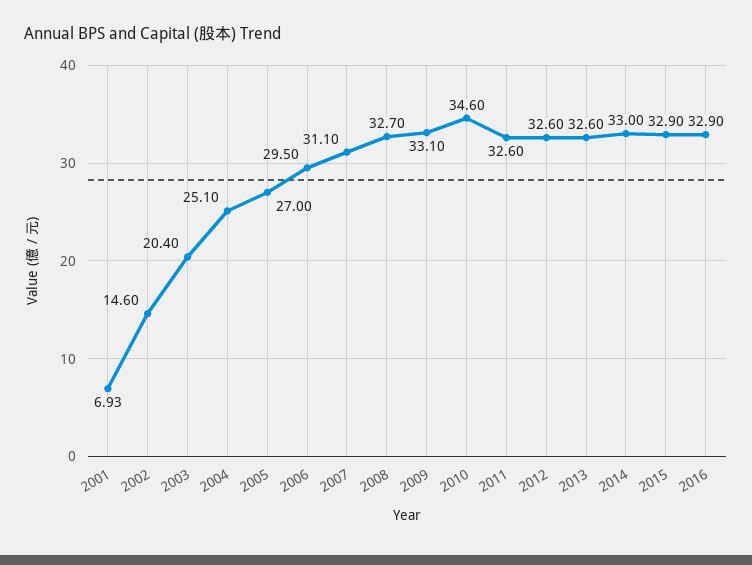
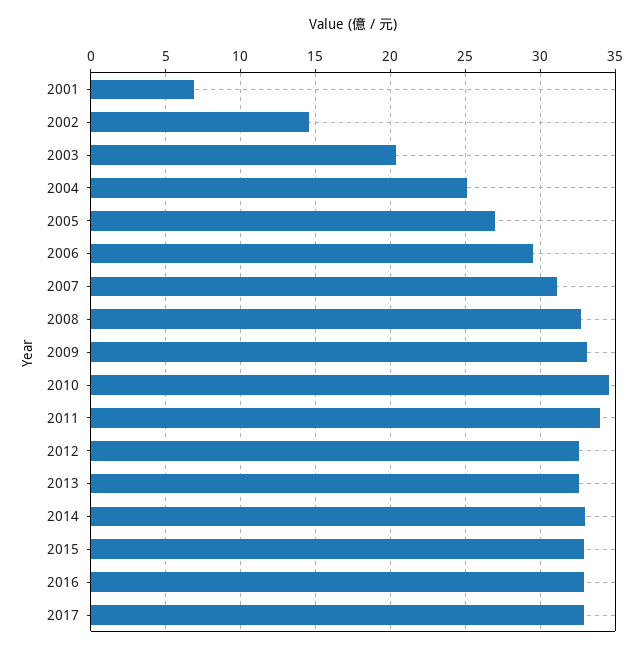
2011: 32.6 -> 34
2017: none -> 33

